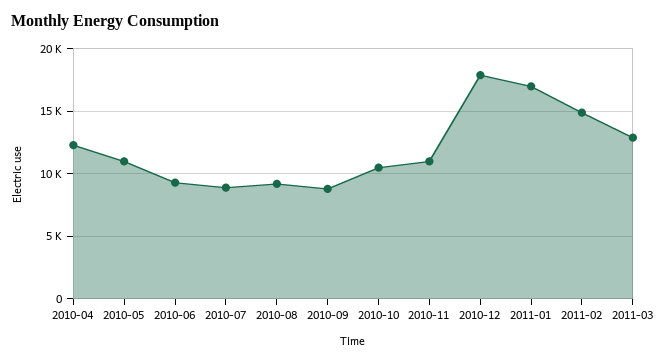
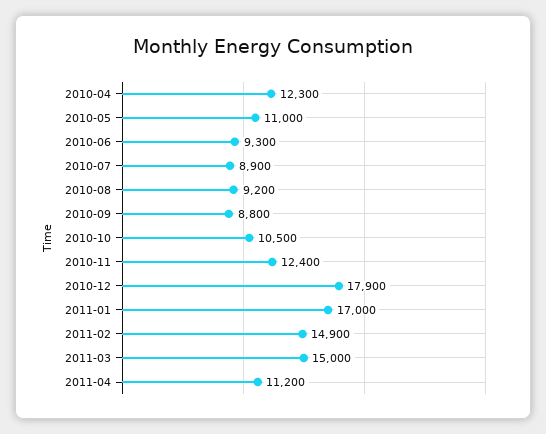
2010-11: 11000 -> 12400
2011-03: 13000 -> 15000
2011-04: none -> 11200

